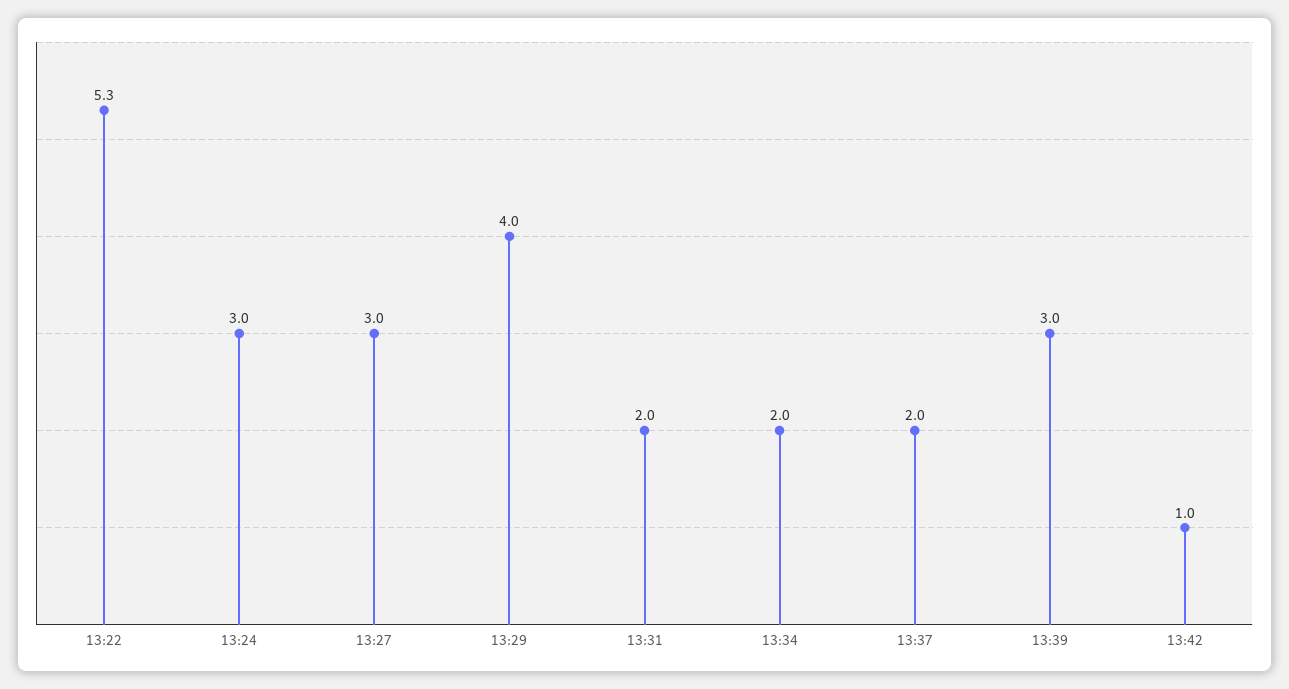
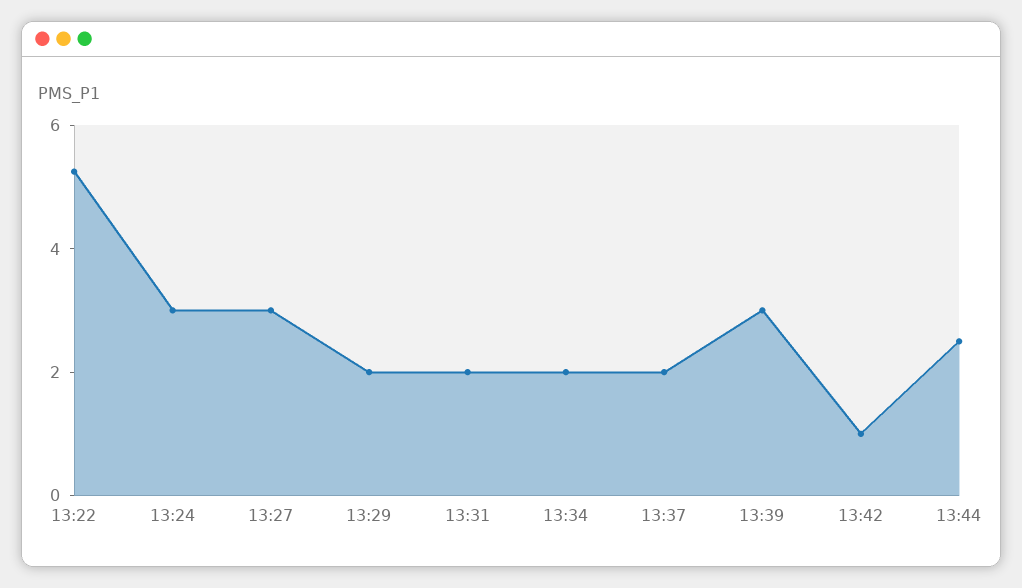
13:29: 4 -> 2
13:44: none -> 2.5

